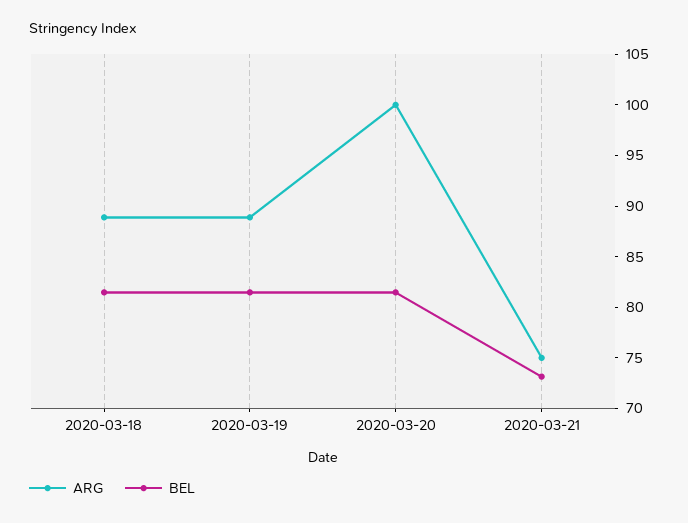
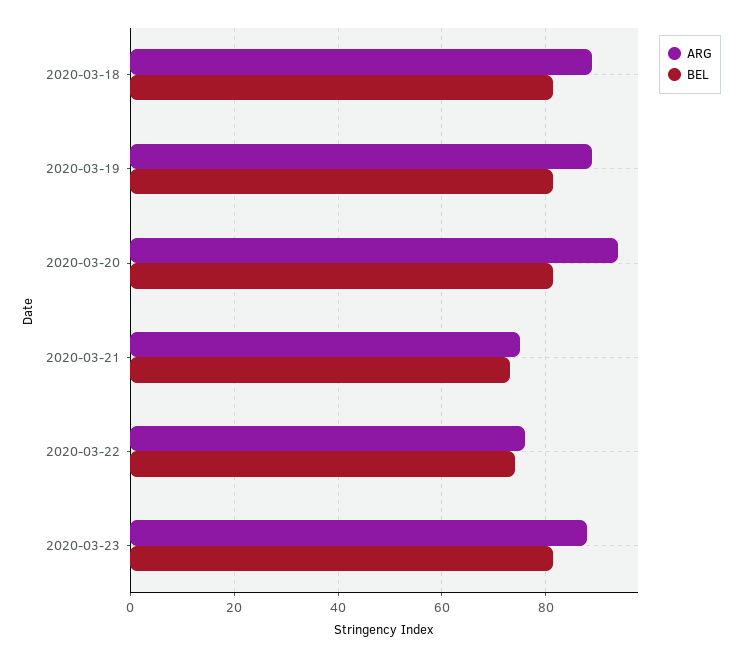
ARG, 2020-03-20: 100 -> 94
ARG, 2020-03-22: none -> 76
BEL, 2020-03-22: none -> 74
ARG, 2020-03-23: none -> 88
BEL, 2020-03-23: none -> 82

